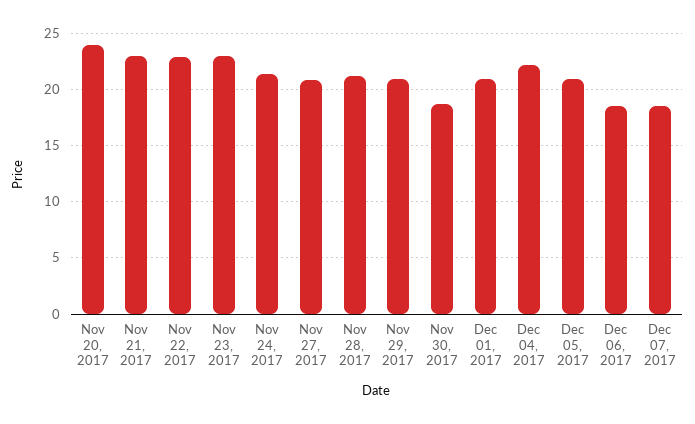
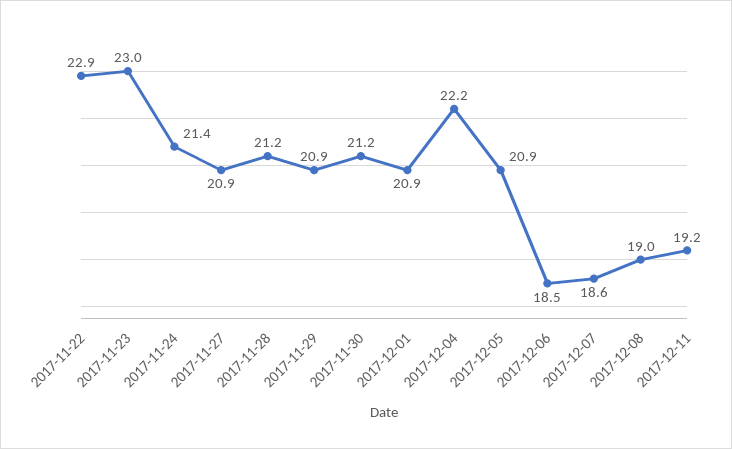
Nov 20, 2017: 24 -> none
Nov 21, 2017: 23 -> none
Nov 30, 2017: 19 -> 21.2
2017-12-08: none -> 19
2017-12-11: none -> 19.2

